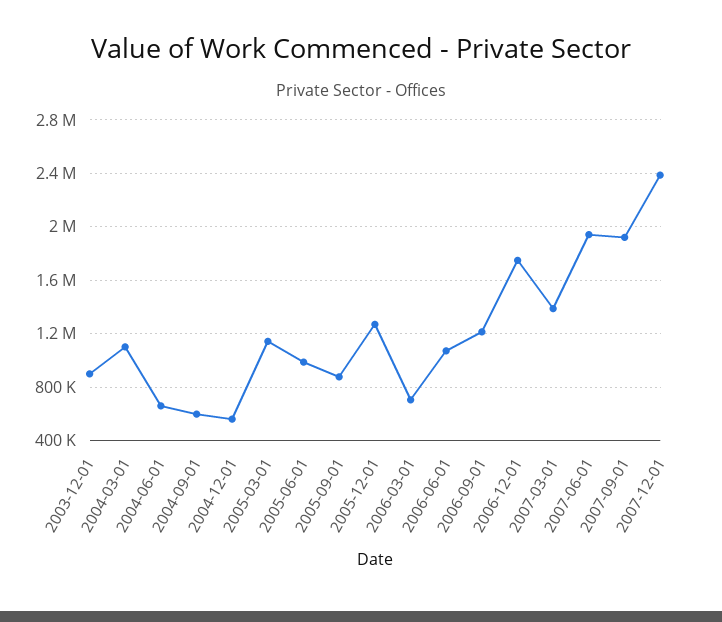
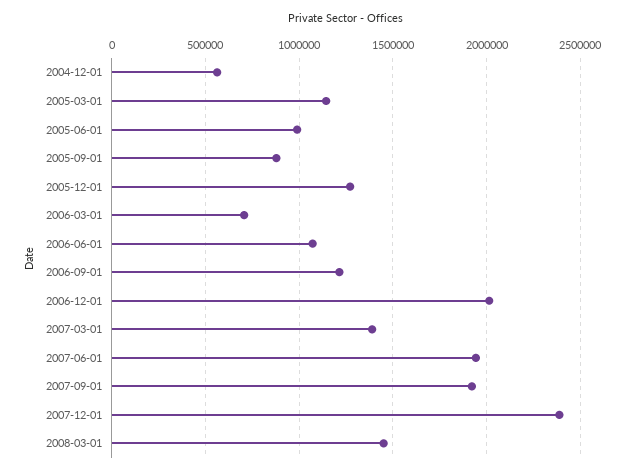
2003-12-01: 900000 -> none
2004-03-01: 1100000 -> none
2004-06-01: 650000 -> none
2004-09-01: 600000 -> none
2006-12-01: 1750000 -> 2000000
2008-03-01: none -> 1450000

